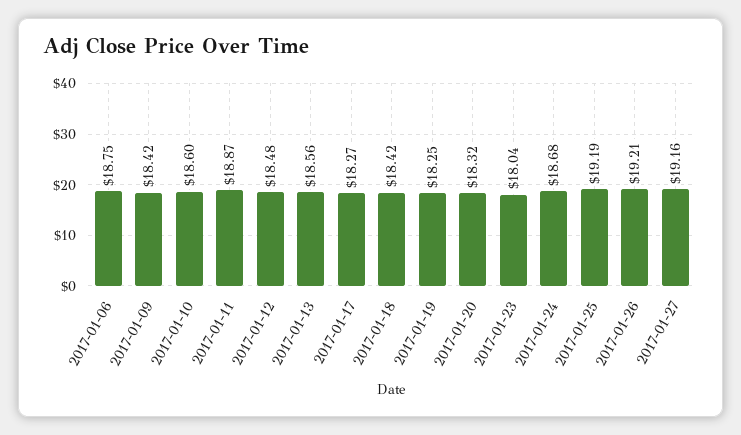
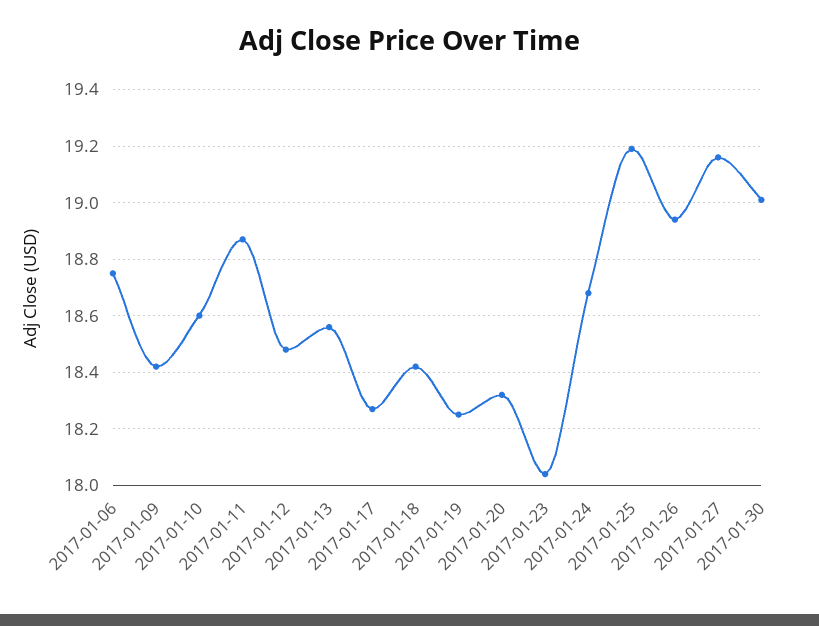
2017-01-26: 19.21 -> 18.95
2017-01-30: none -> 19

